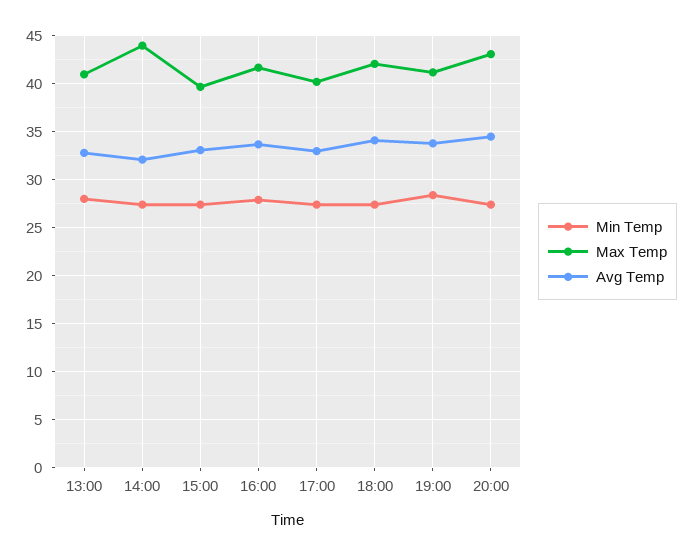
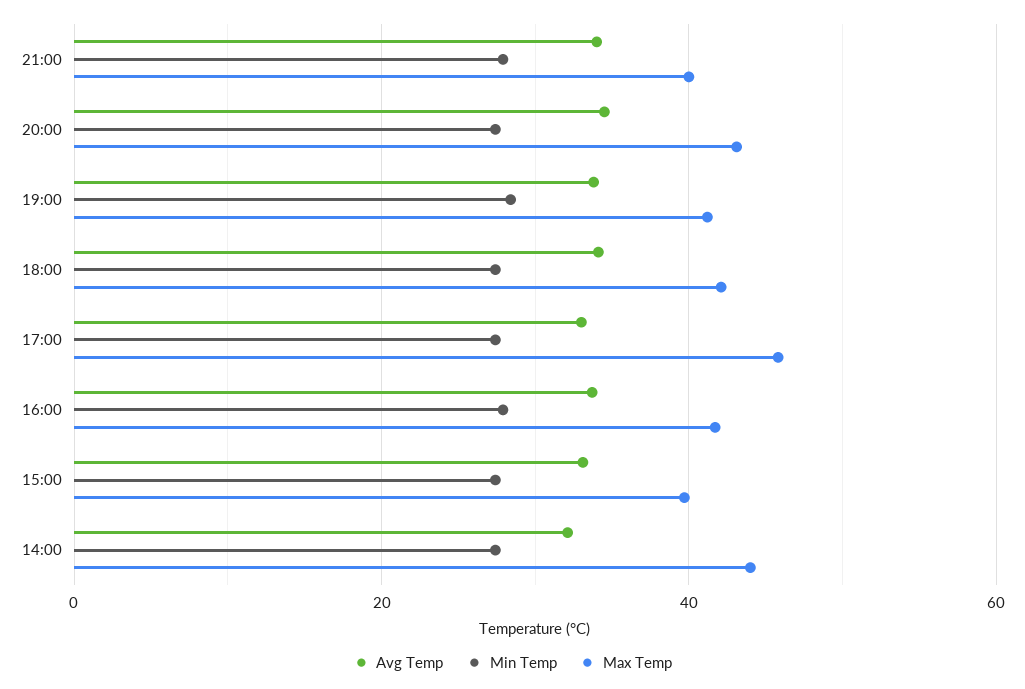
Min Temp, 13:00: 28 -> none
Max Temp, 13:00: 41 -> none
Avg Temp, 13:00: 33 -> none
Max Temp, 17:00: 40 -> 46
Avg Temp, 21:00: none -> 34
Min Temp, 21:00: none -> 28
Max Temp, 21:00: none -> 40

